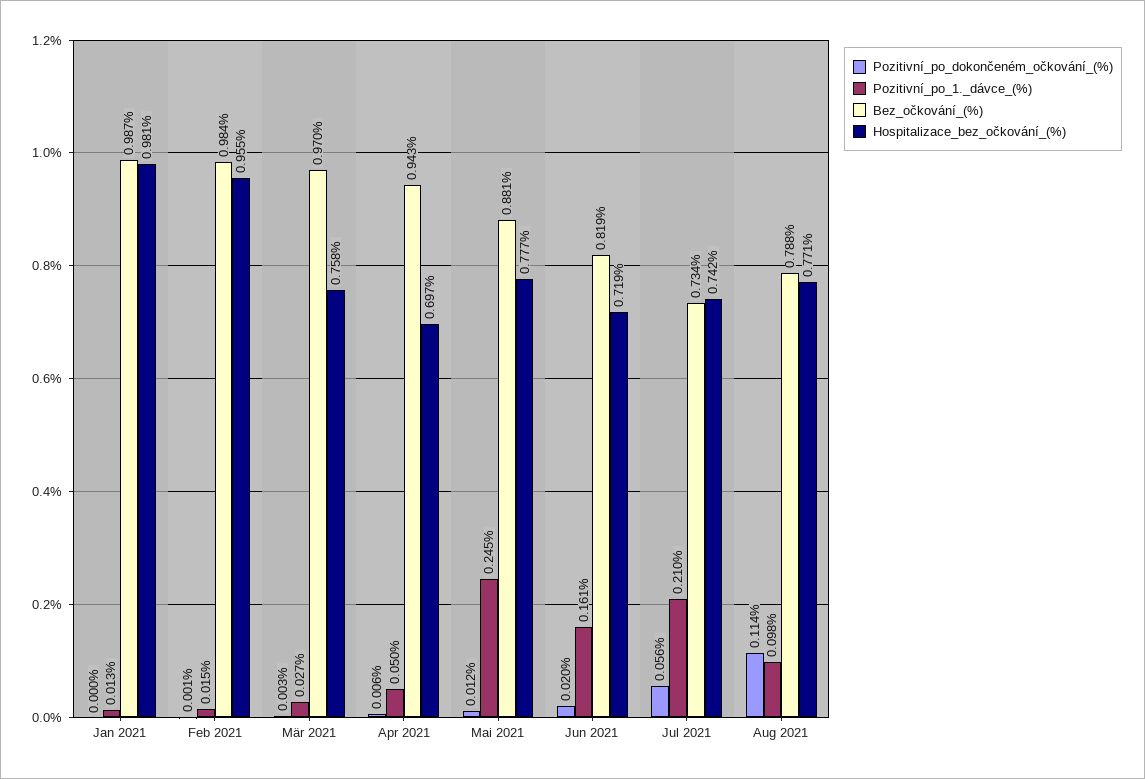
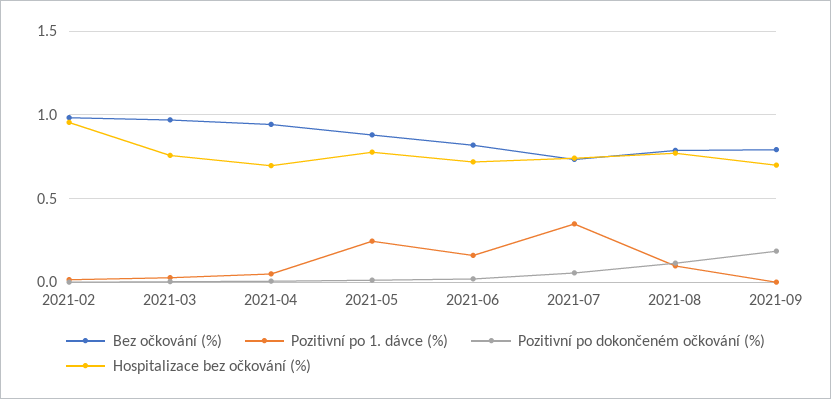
Pozitivní_po_dokončeném_očkování_(%), Jan 2021: 0 -> none
Pozitivní_po_1._dávce_(%), Jan 2021: 0.013 -> none
Bez_očkování_(%), Jan 2021: 0.987 -> none
Hospitalizace_bez_očkování_(%), Jan 2021: 0.981 -> none
Pozitivní_po_1._dávce_(%), Jul 2021: 0.21 -> 0.35
Bez_očkování_(%), 2021-09: none -> 0.8
Pozitivní_po_1._dávce_(%), 2021-09: none -> 0
Pozitivní_po_dokončeném_očkování_(%), 2021-09: none -> 0.2
Hospitalizace_bez_očkování_(%), 2021-09: none -> 0.7

